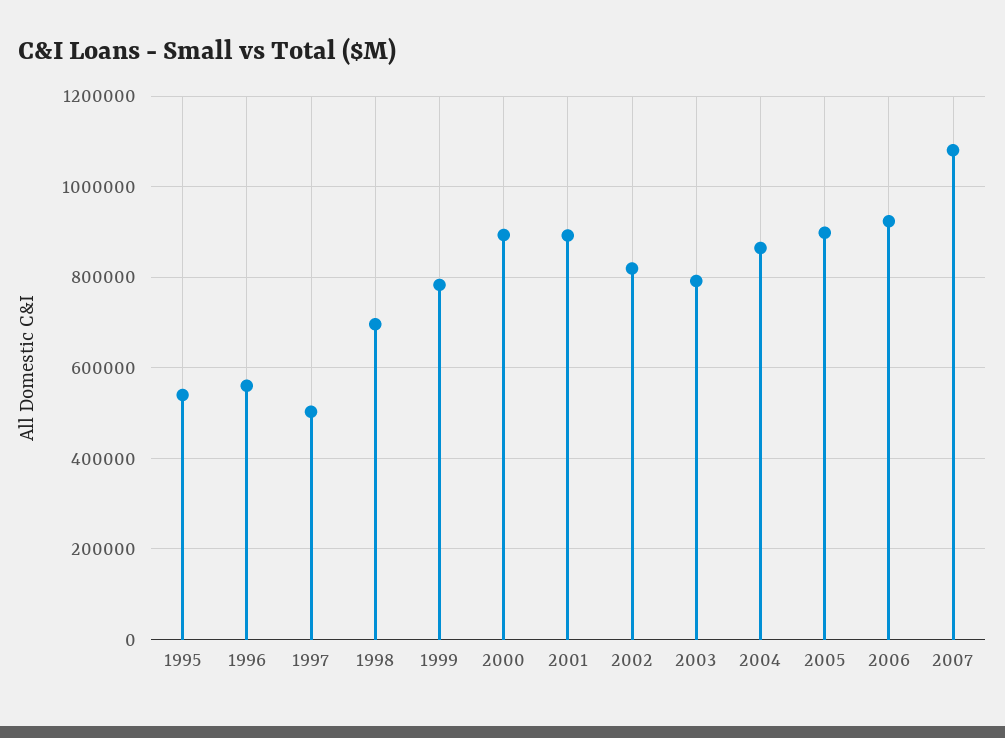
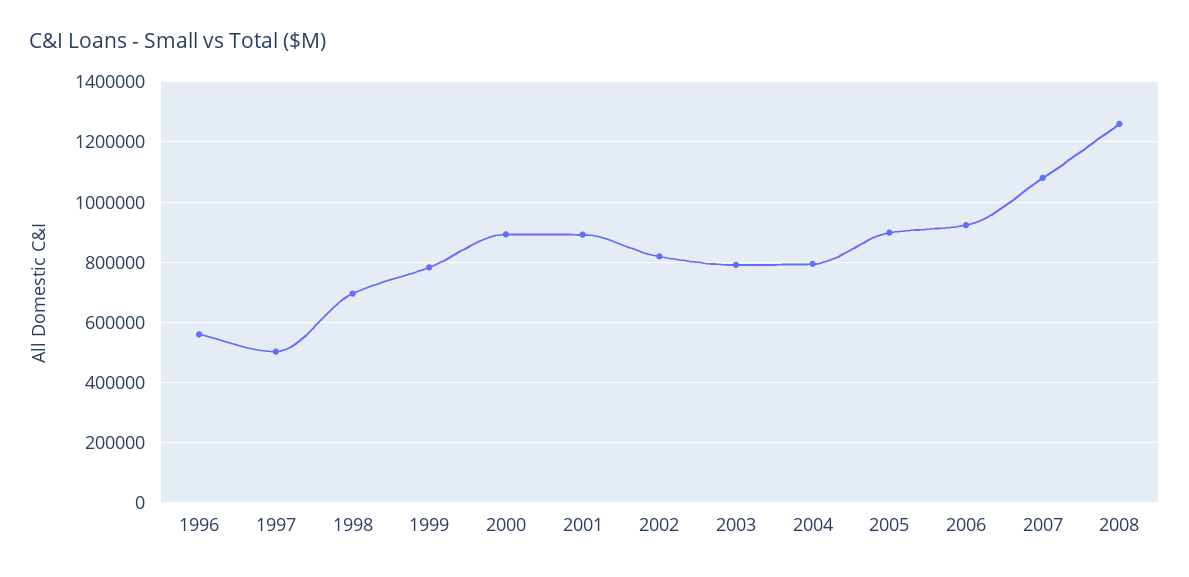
1995: 540000 -> none
2004: 860000 -> 800000
2008: none -> 1260000

